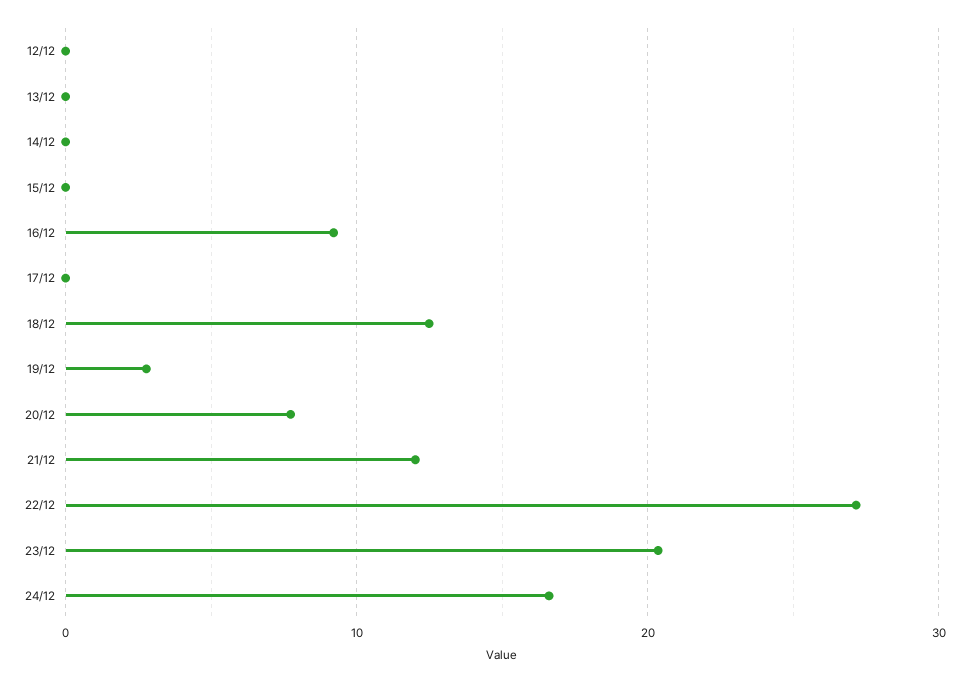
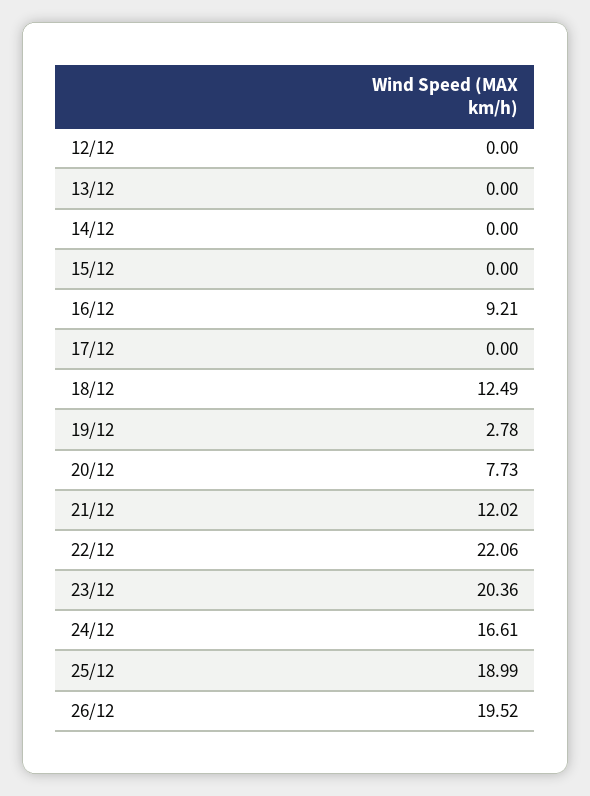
22/12: 27 -> 22.06
25/12: none -> 18.99
26/12: none -> 19.52

